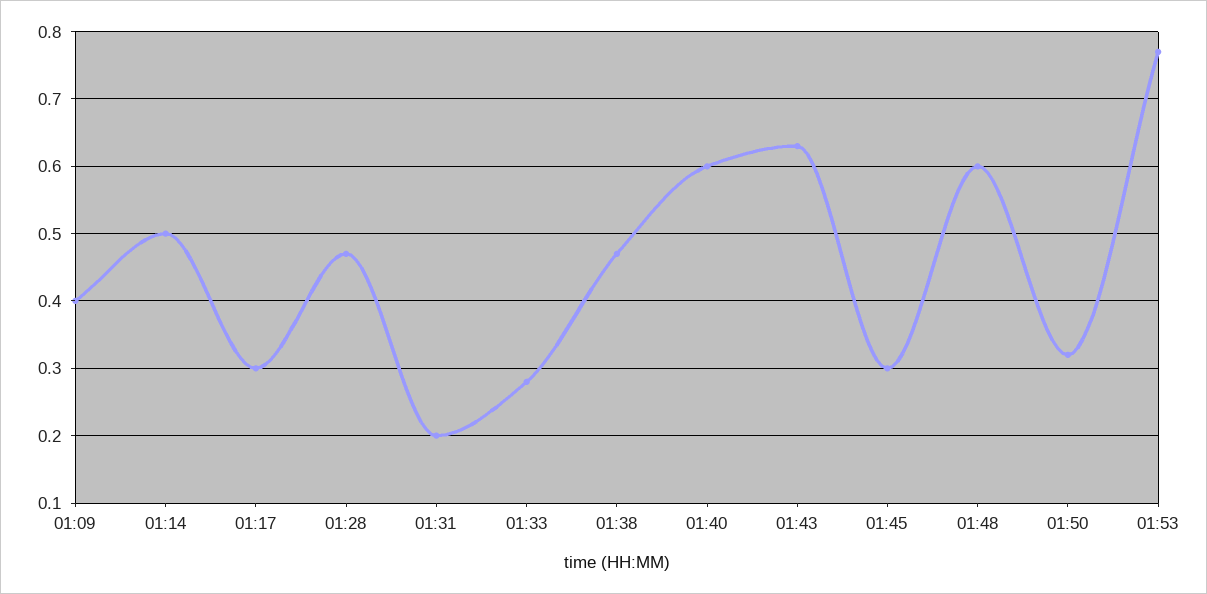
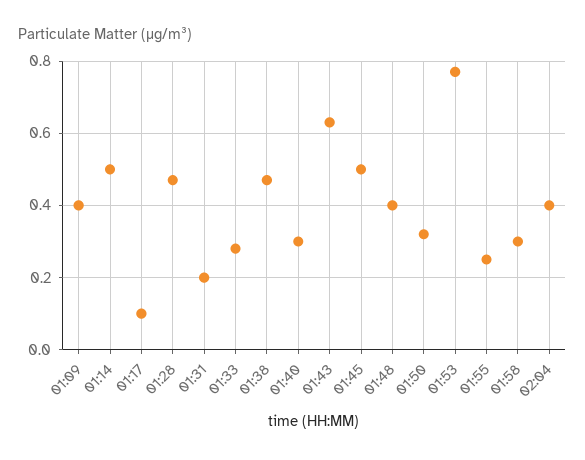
01:17: 0.3 -> 0.1
01:40: 0.6 -> 0.3
01:45: 0.3 -> 0.5
01:48: 0.6 -> 0.4
01:55: none -> 0.25
01:58: none -> 0.3
02:04: none -> 0.4

